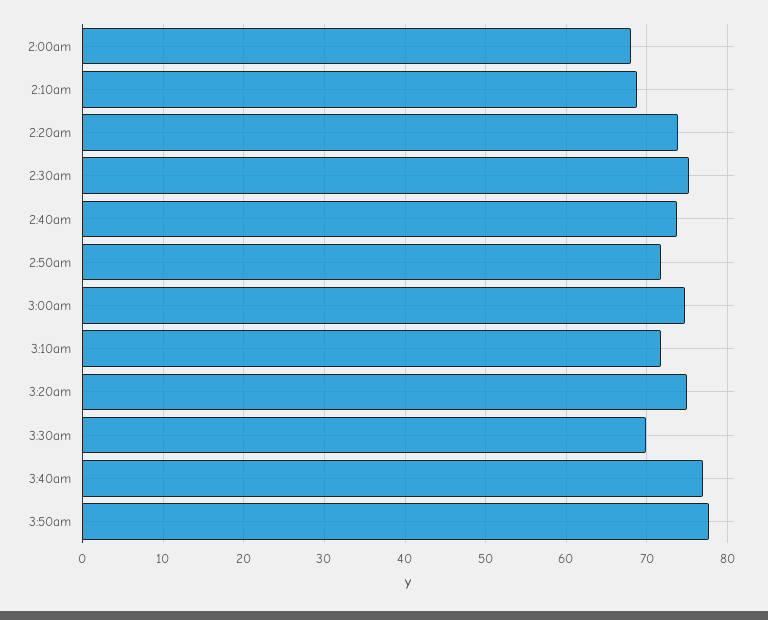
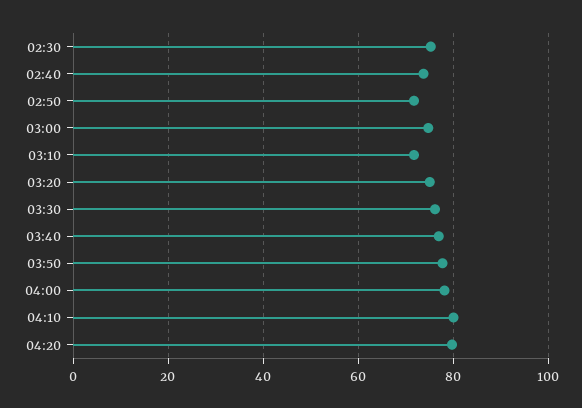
2:00am: 68 -> none
2:10am: 69 -> none
2:20am: 74 -> none
3:30am: 70 -> 76
04:00: none -> 78
04:10: none -> 80
04:20: none -> 80

